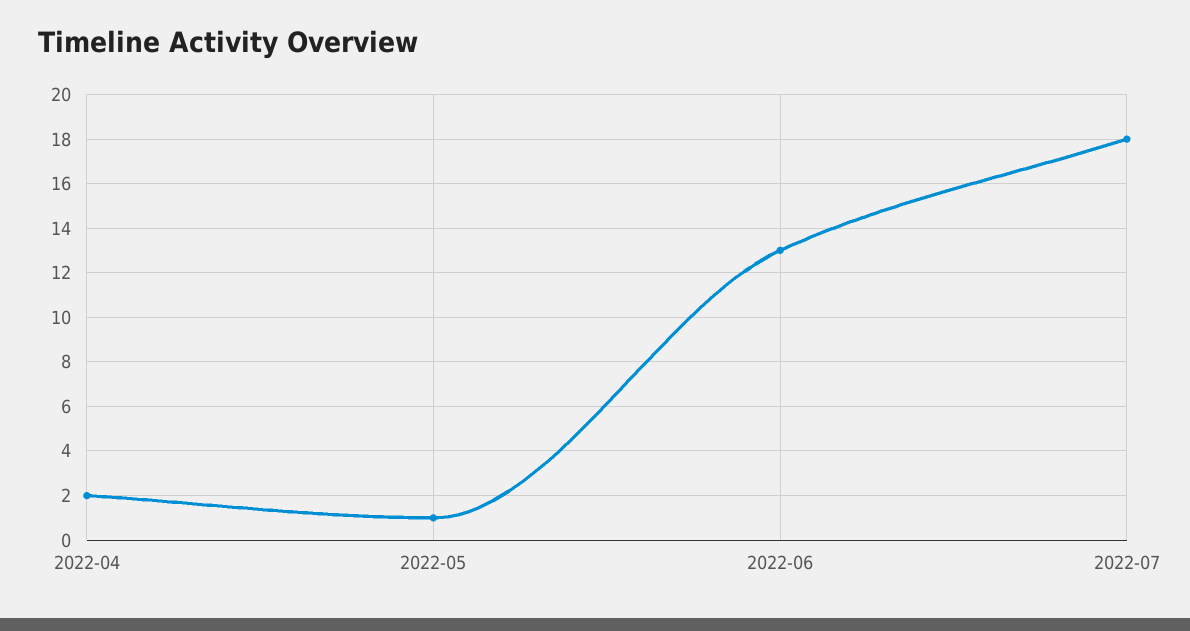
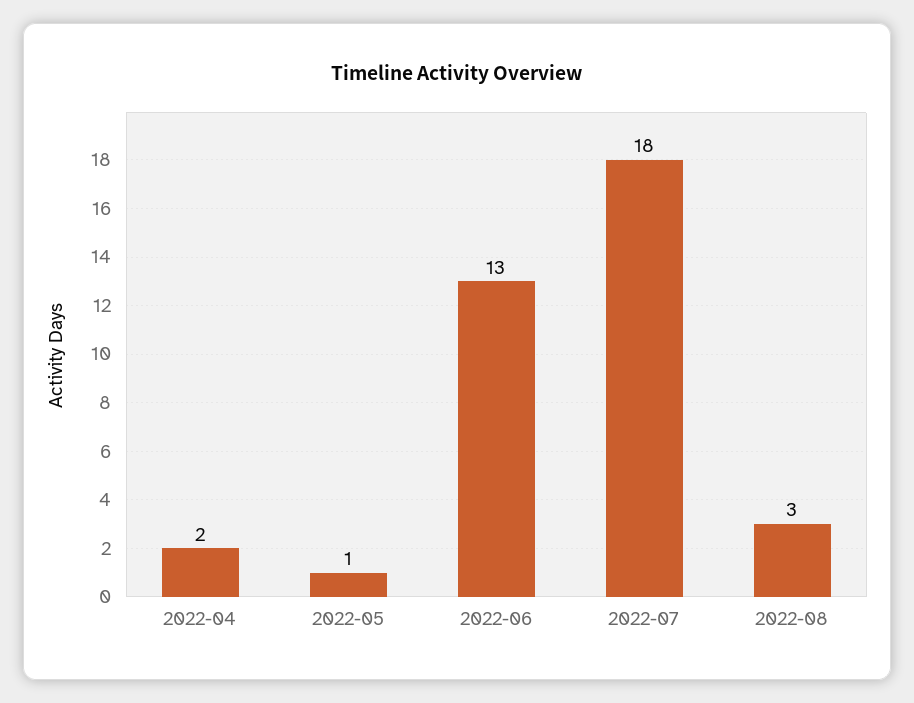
2022-08: none -> 3

